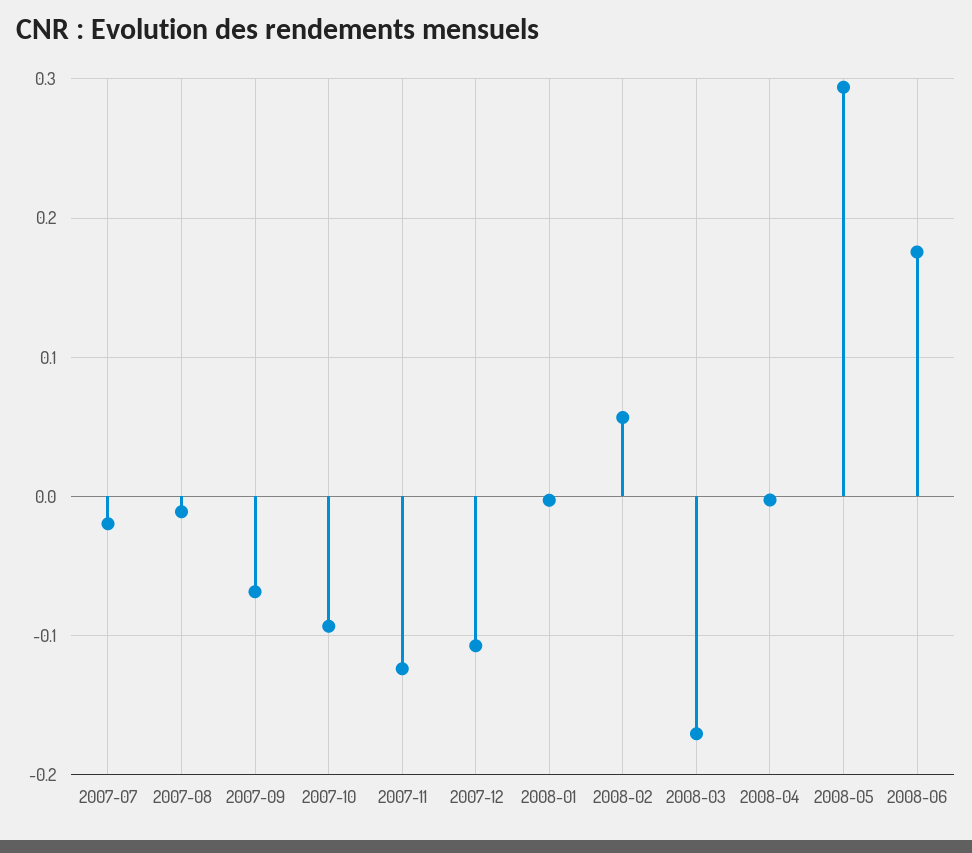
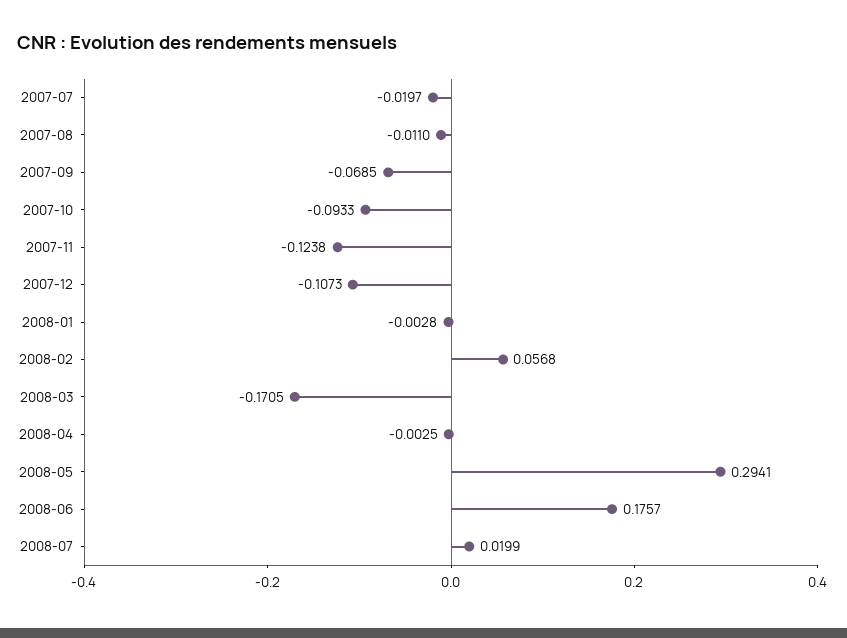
2008-07: none -> 0.0199

